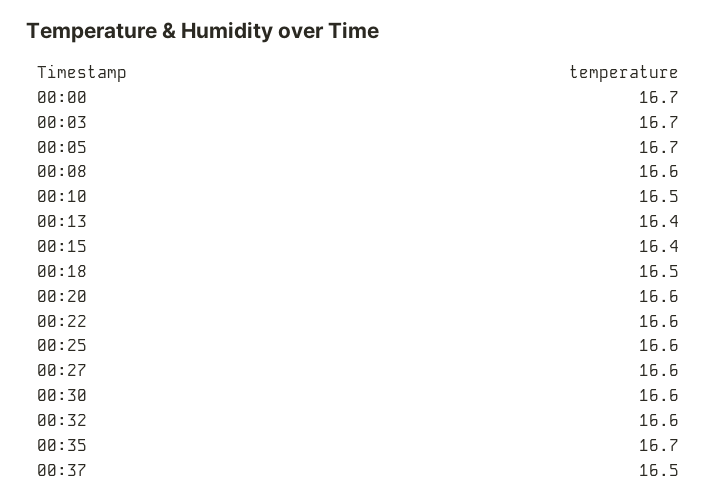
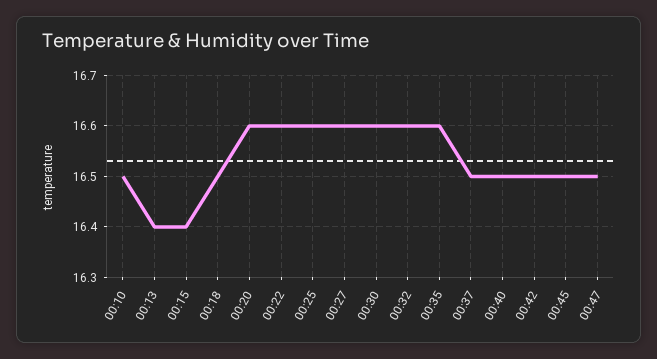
00:00: 16.7 -> none
00:03: 16.7 -> none
00:05: 16.7 -> none
00:08: 16.6 -> none
00:35: 16.7 -> 16.6
00:40: none -> 16.5
00:42: none -> 16.5
00:45: none -> 16.5
00:47: none -> 16.5

